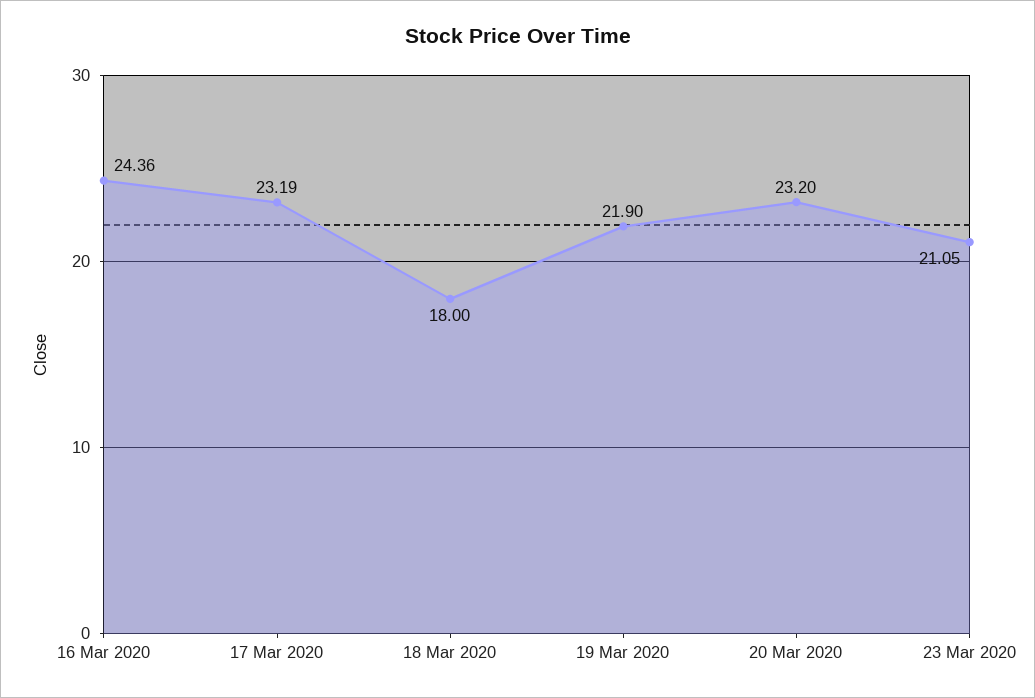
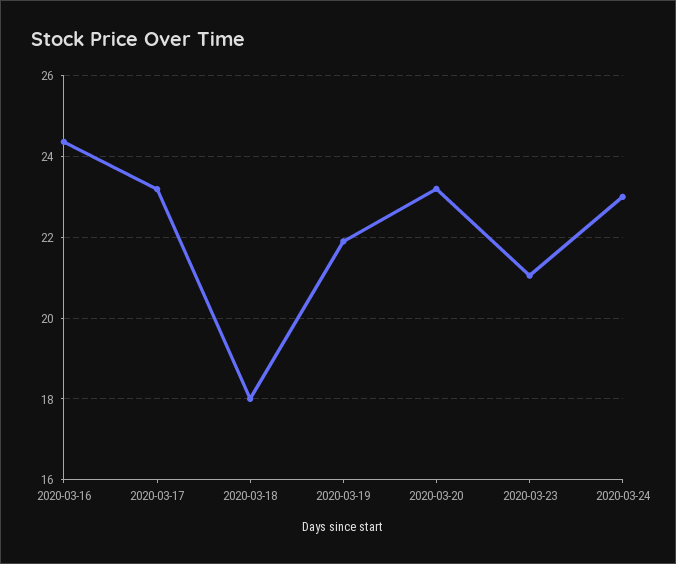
2020-03-24: none -> 23

